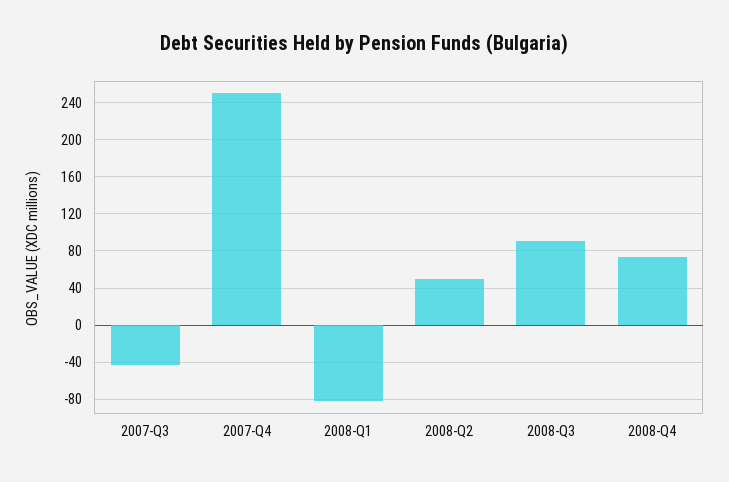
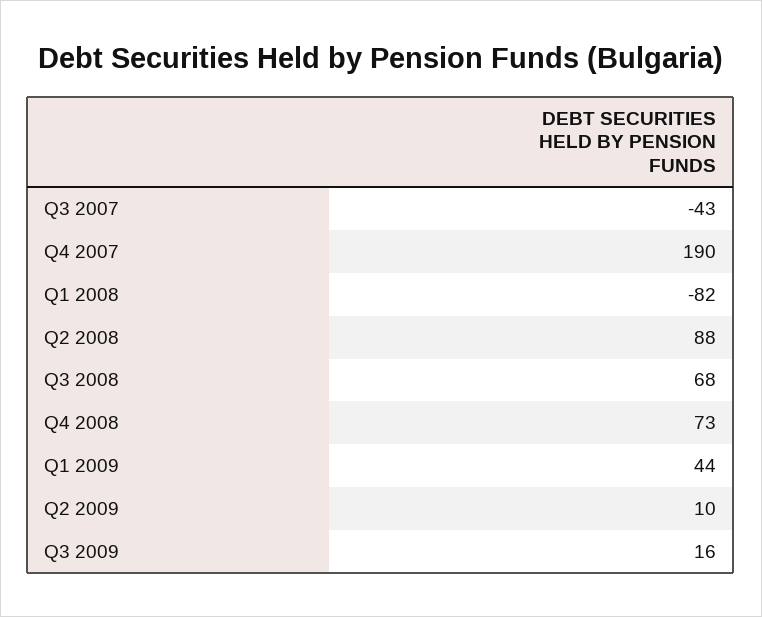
2007-Q4: 250 -> 190
2008-Q2: 50 -> 88
2008-Q3: 90 -> 68
Q1 2009: none -> 44
Q2 2009: none -> 10
Q3 2009: none -> 16

